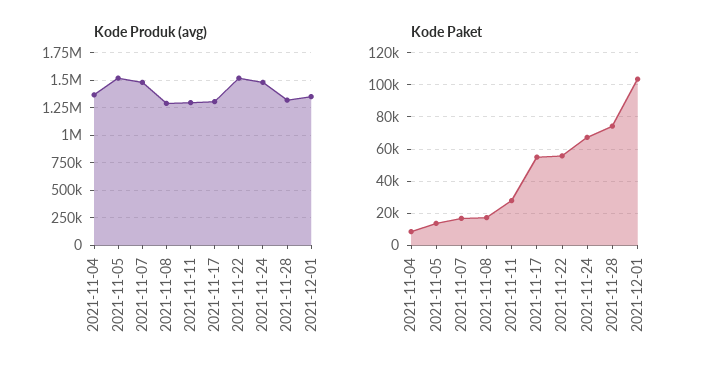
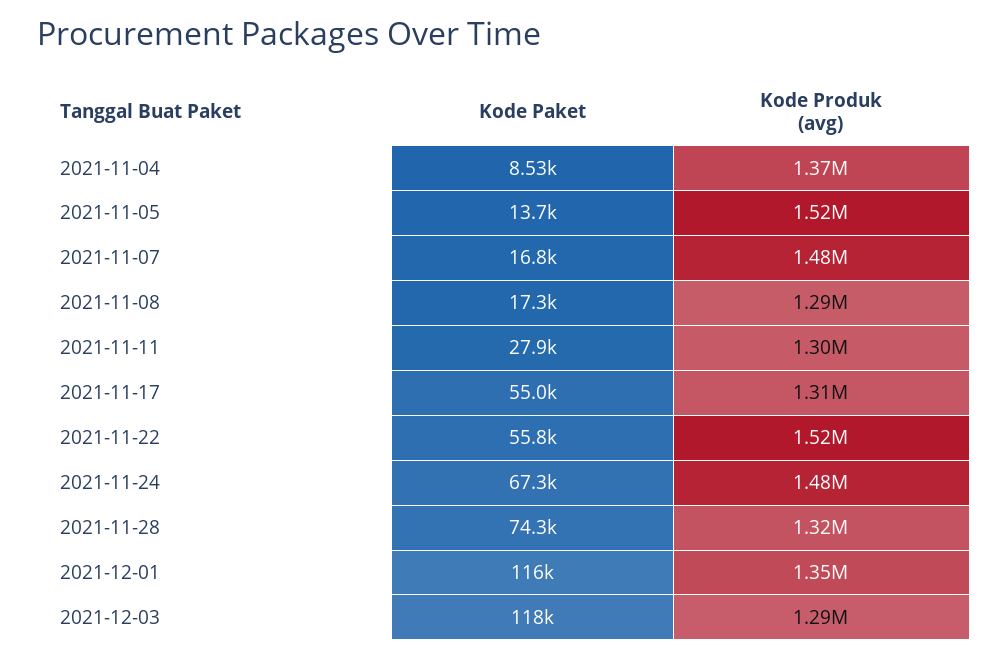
Kode Paket, 2021-12-01: 105000 -> 116000
Kode Paket, 2021-12-03: none -> 118000
Kode Produk (avg), 2021-12-03: none -> 1290000

